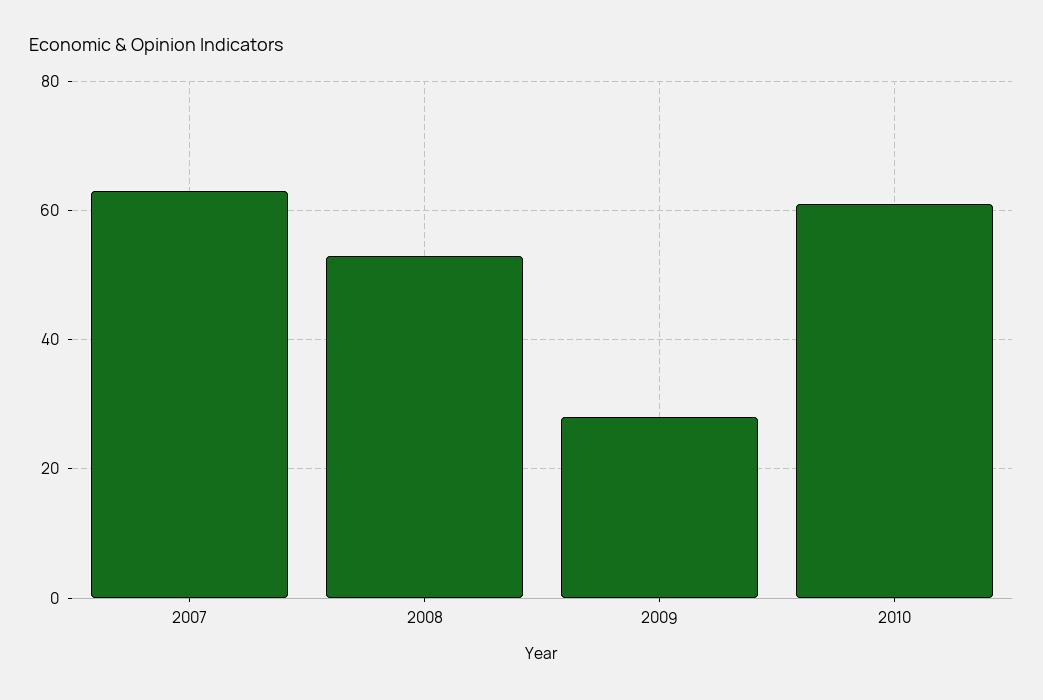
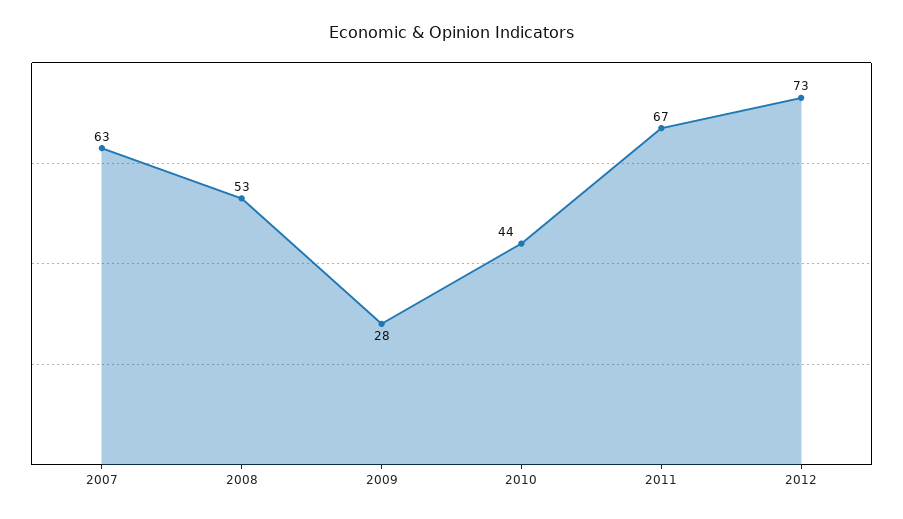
2010: 60 -> 44
2011: none -> 67
2012: none -> 73

